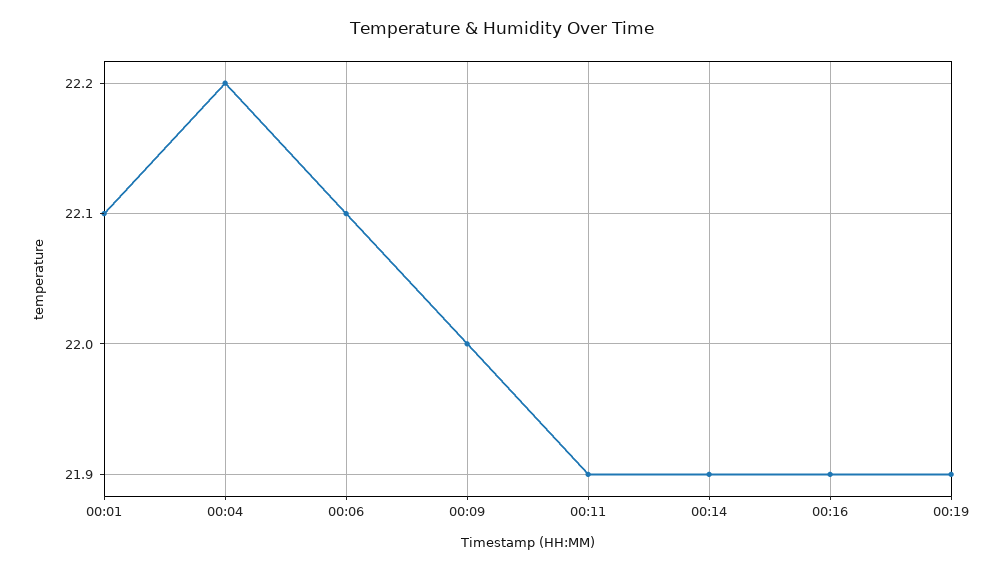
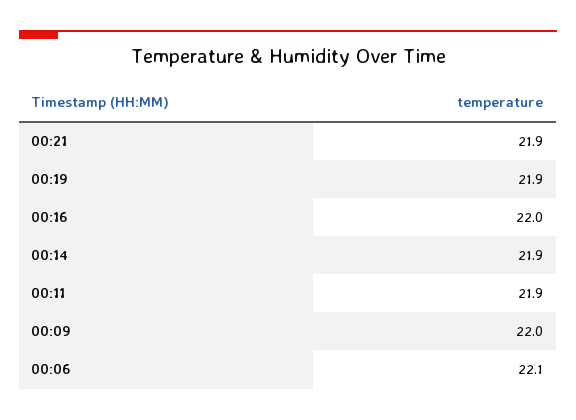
00:01: 22.1 -> none
00:04: 22.2 -> none
00:16: 21.9 -> 22
00:21: none -> 21.9

